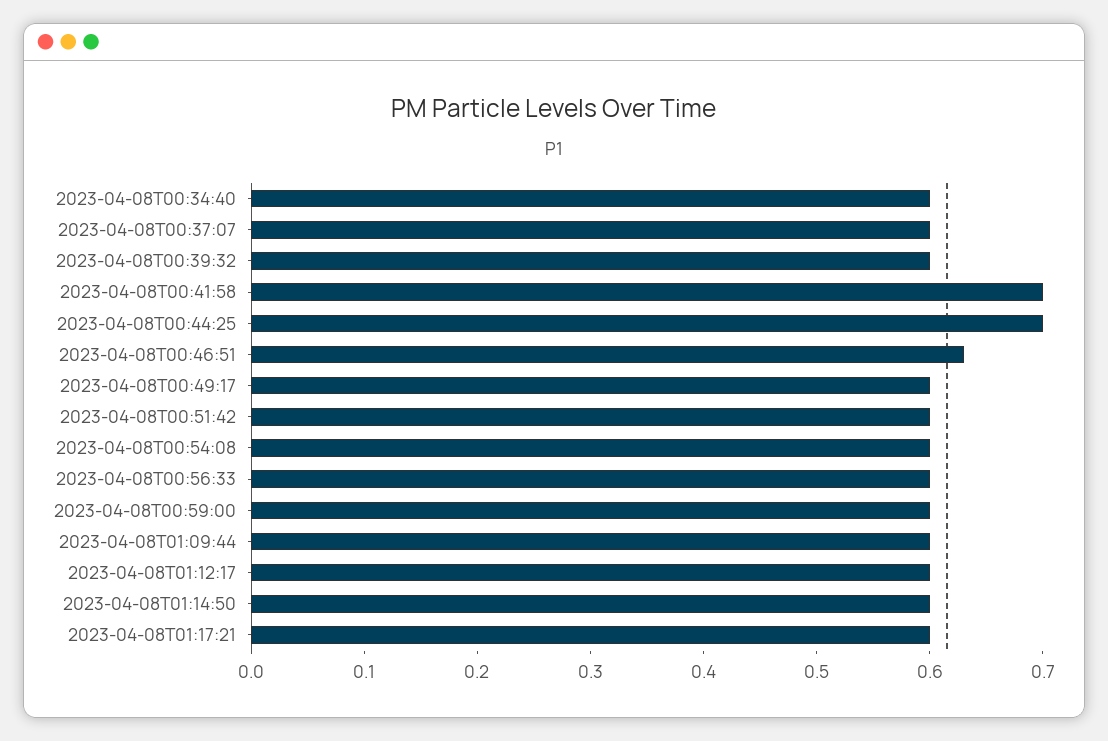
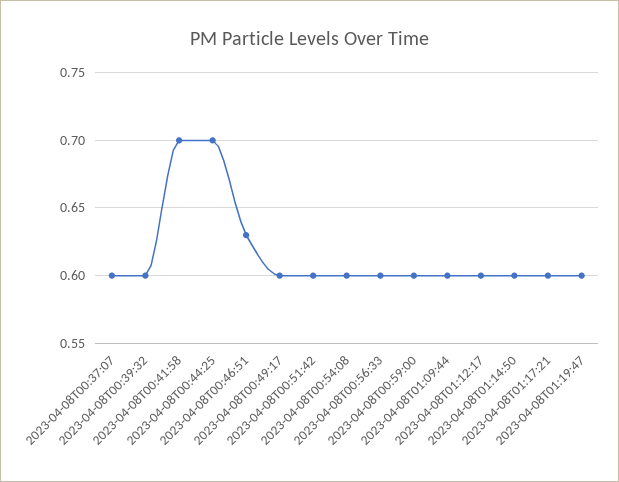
2023-04-08T00:34:40: 0.6 -> none
2023-04-08T01:19:47: none -> 0.6

